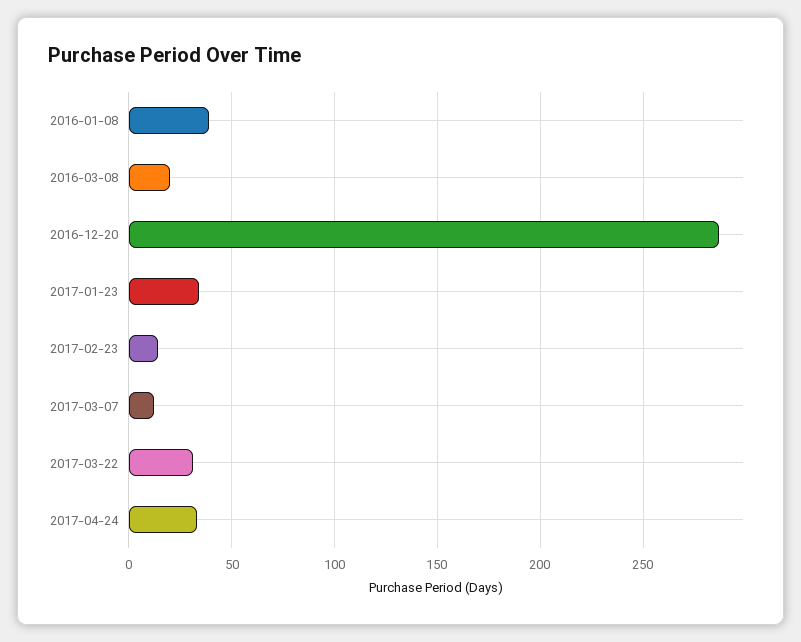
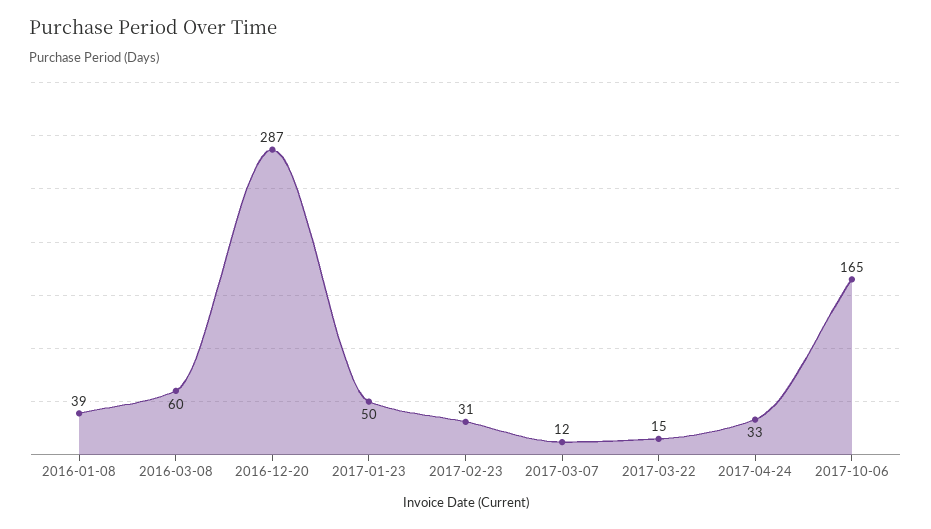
2016-03-08: 20 -> 60
2017-01-23: 35 -> 50
2017-02-23: 15 -> 31
2017-03-22: 30 -> 15
2017-10-06: none -> 165

